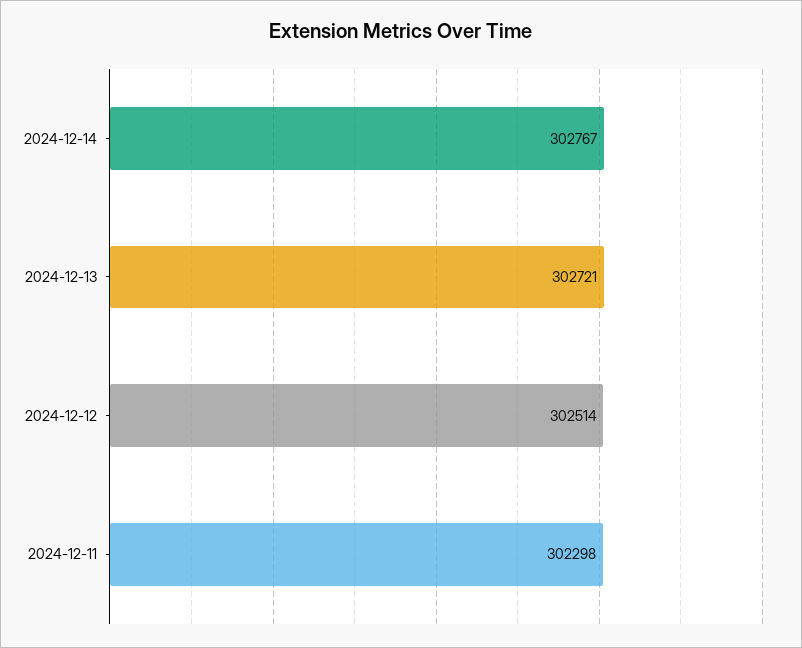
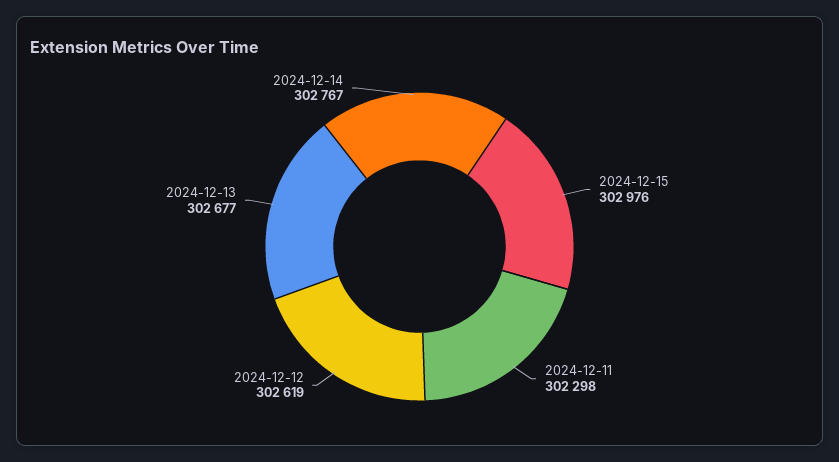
2024-12-13: 302721 -> 302677
2024-12-12: 302514 -> 302619
2024-12-15: none -> 302976

